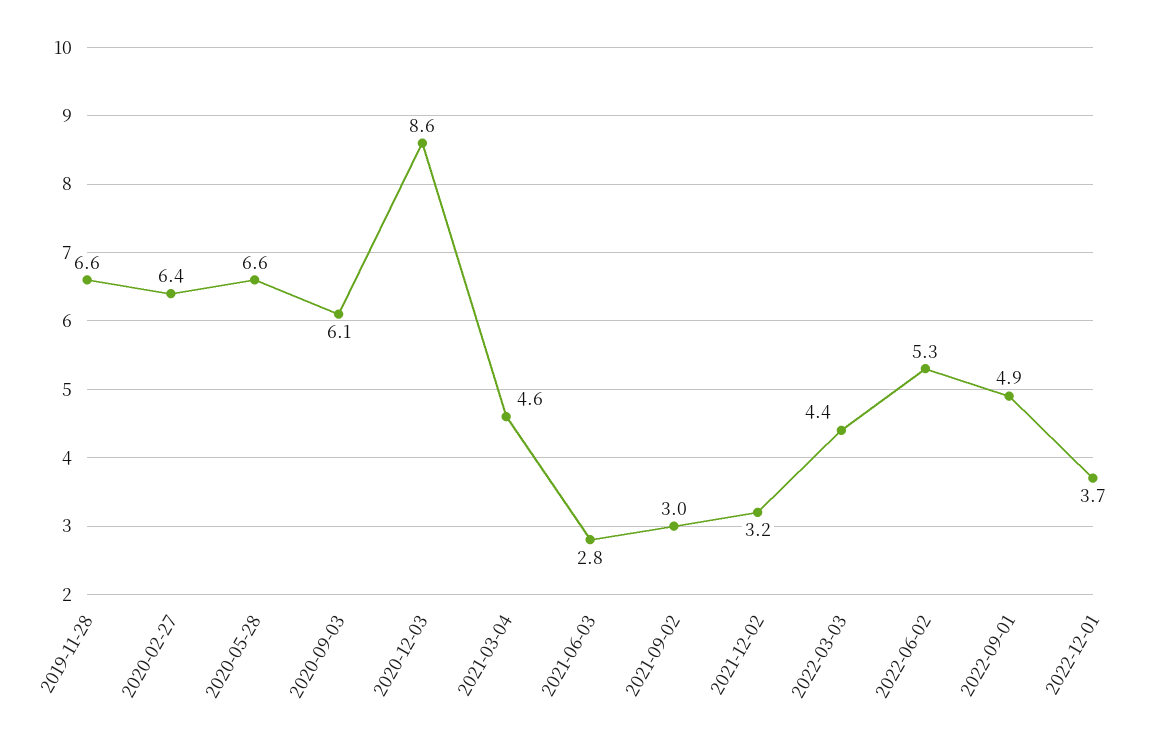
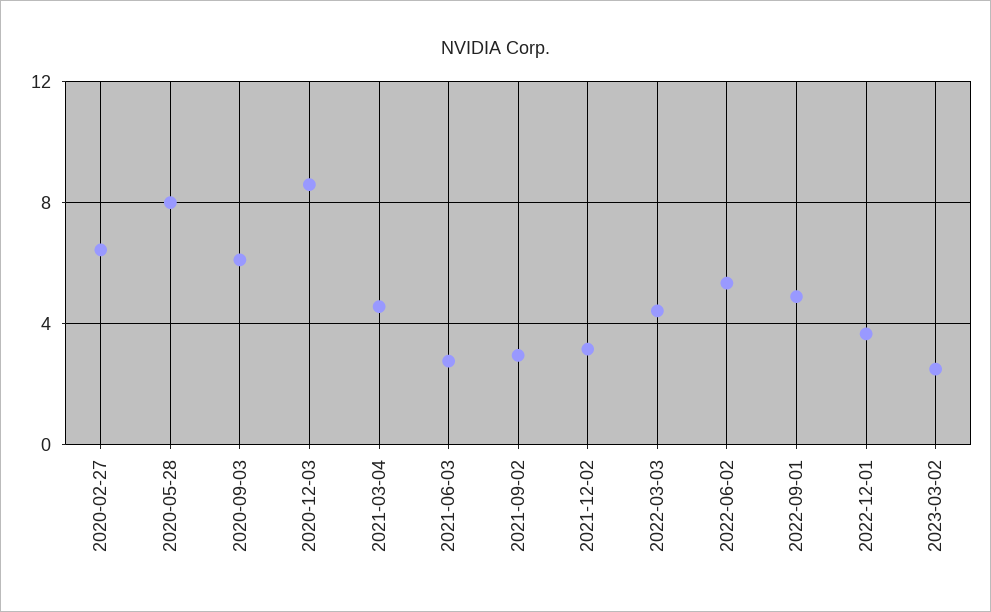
2019-11-28: 6.6 -> none
2020-05-28: 6.6 -> 8
2023-03-02: none -> 2.5

